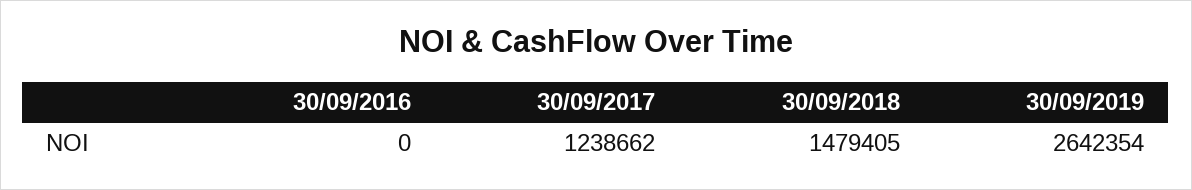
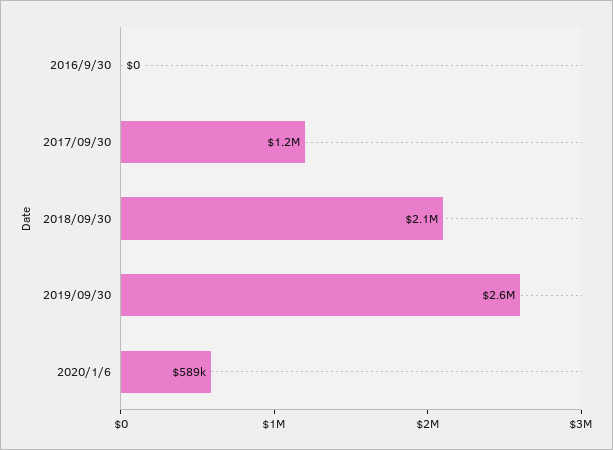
30/09/2018: 1479405 -> 2100000
2020/1/6: none -> 589000

